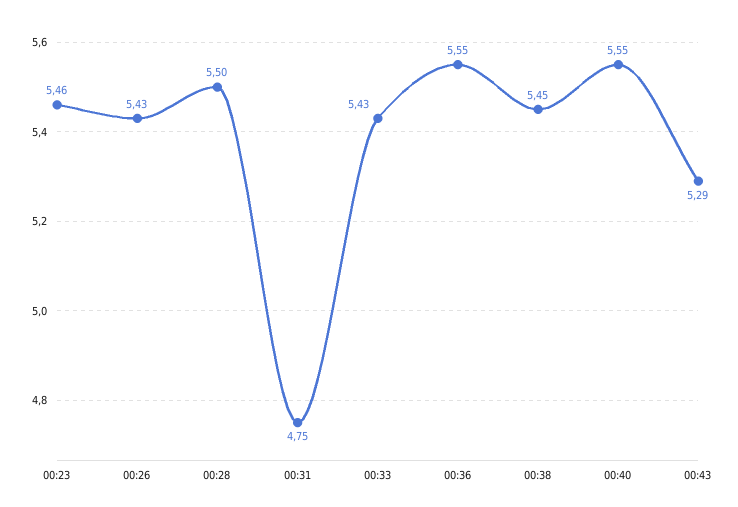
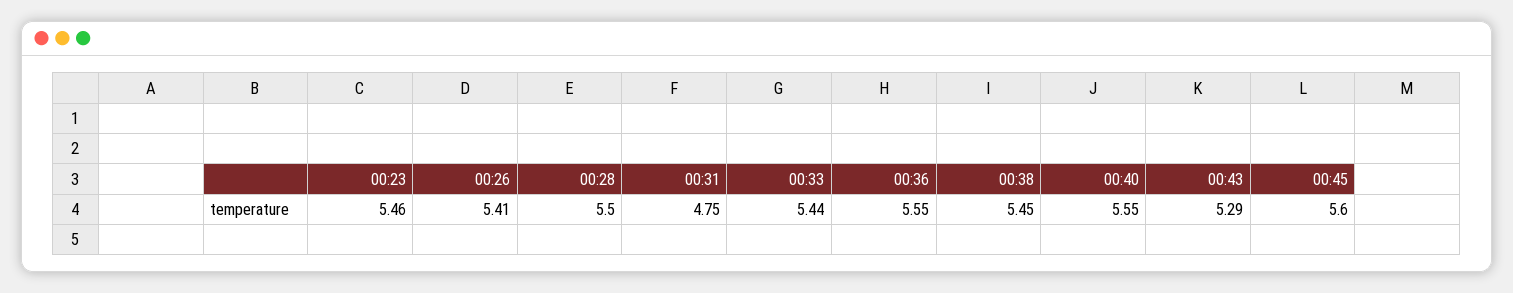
00:26: 5.43 -> 5.41
00:33: 5.43 -> 5.44
00:45: none -> 5.6

